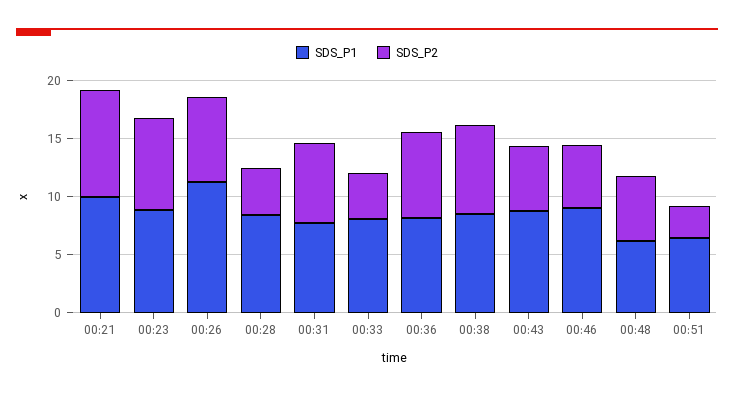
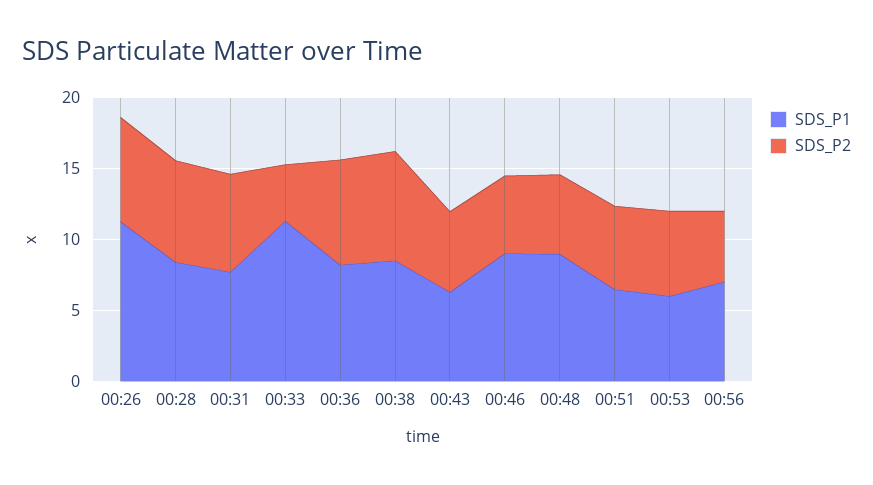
SDS_P1, 00:21: 10 -> none
SDS_P2, 00:21: 9 -> none
SDS_P1, 00:23: 9 -> none
SDS_P2, 00:23: 8 -> none
SDS_P2, 00:28: 4 -> 7
SDS_P1, 00:33: 8 -> 11
SDS_P1, 00:43: 9 -> 6
SDS_P1, 00:48: 6 -> 9
SDS_P2, 00:51: 3 -> 6
SDS_P1, 00:53: none -> 6
SDS_P2, 00:53: none -> 6
SDS_P1, 00:56: none -> 7
SDS_P2, 00:56: none -> 5

